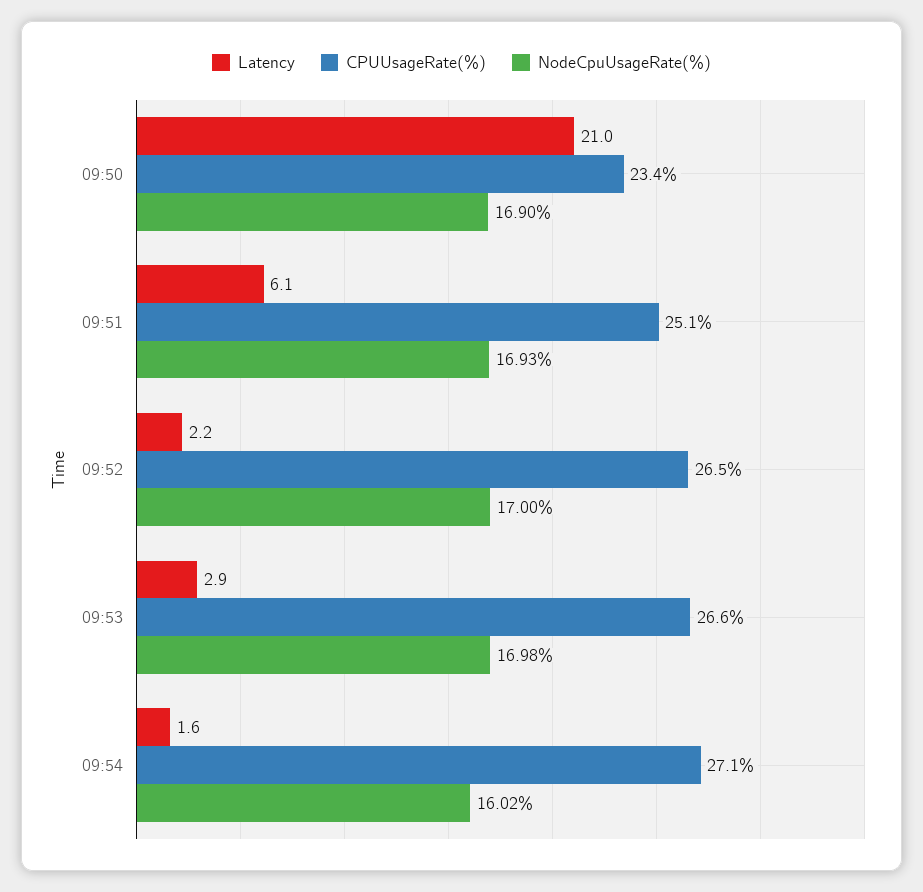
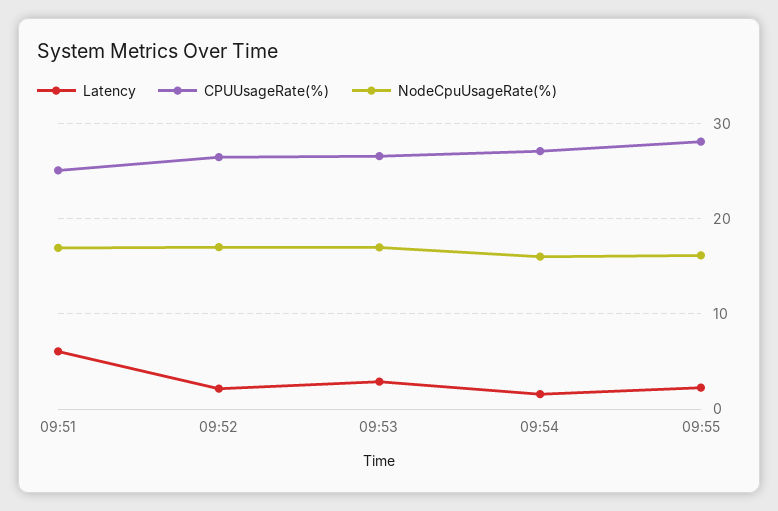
Latency, 09:50: 21 -> none
CPUUsageRate(%), 09:50: 23.4 -> none
NodeCpuUsageRate(%), 09:50: 16.9 -> none
Latency, 09:55: none -> 2
CPUUsageRate(%), 09:55: none -> 28
NodeCpuUsageRate(%), 09:55: none -> 16

